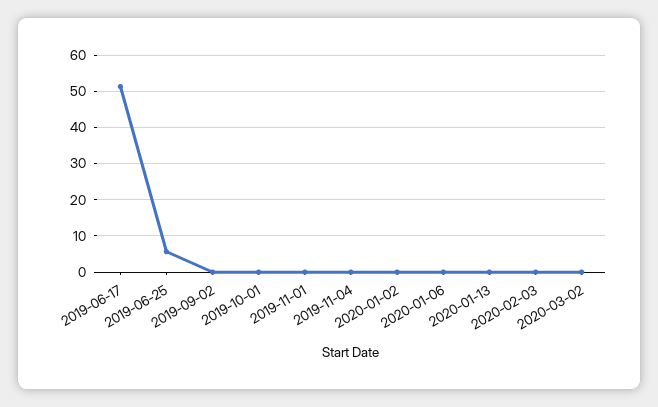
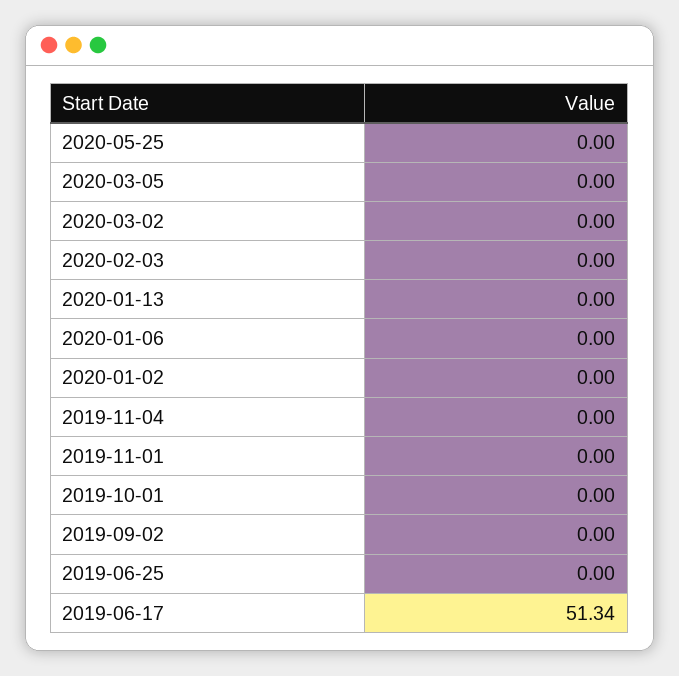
2019-06-25: 6 -> 0
2020-05-25: none -> 0
2020-03-05: none -> 0

